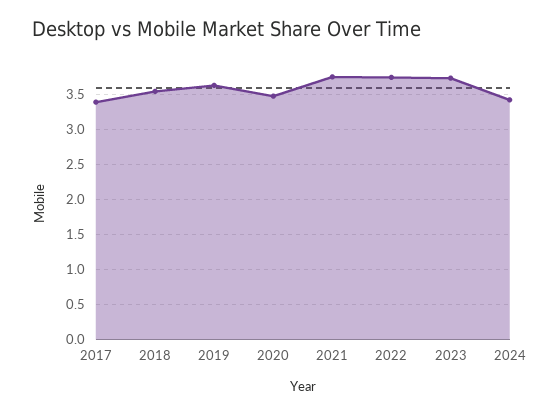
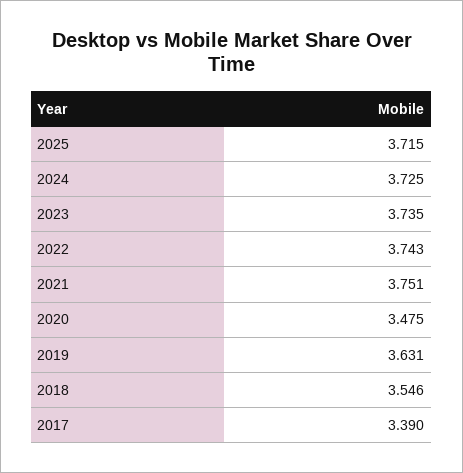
2024: 3.4 -> 3.725
2025: none -> 3.715

